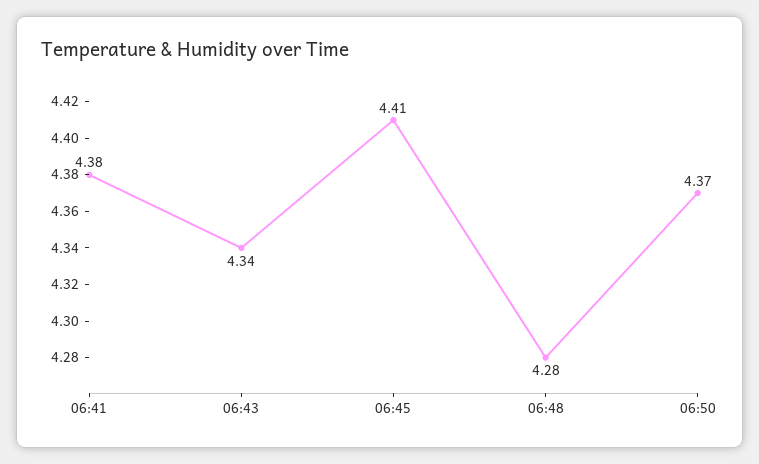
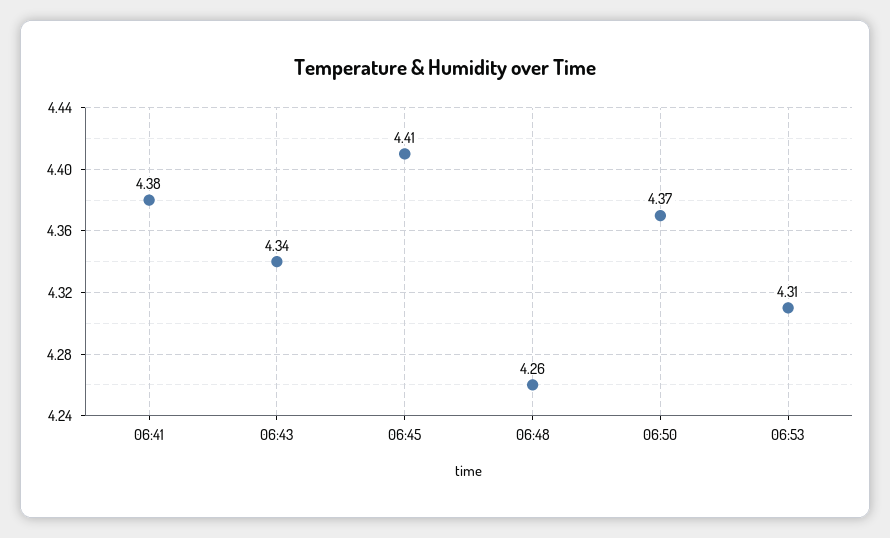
06:48: 4.28 -> 4.26
06:53: none -> 4.31

